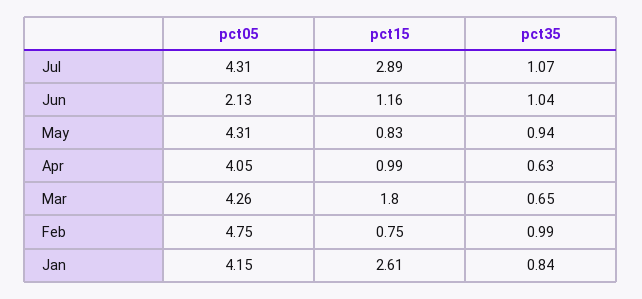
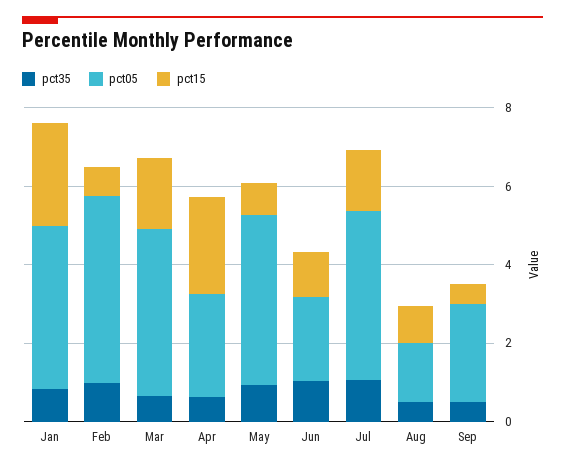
pct15, Jul: 2.89 -> 1.5
pct05, Apr: 4.05 -> 2.5
pct15, Apr: 0.99 -> 2.5
pct35, Aug: none -> 0.5
pct05, Aug: none -> 1.5
pct15, Aug: none -> 1
pct35, Sep: none -> 0.5
pct05, Sep: none -> 2.5
pct15, Sep: none -> 0.5

